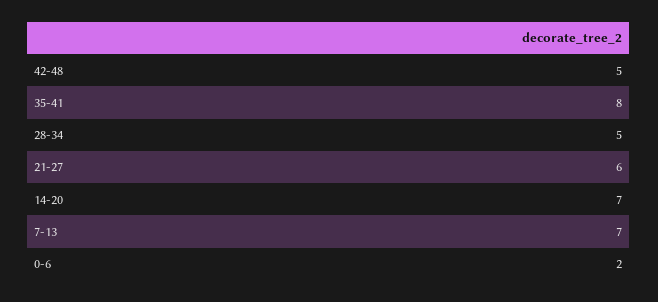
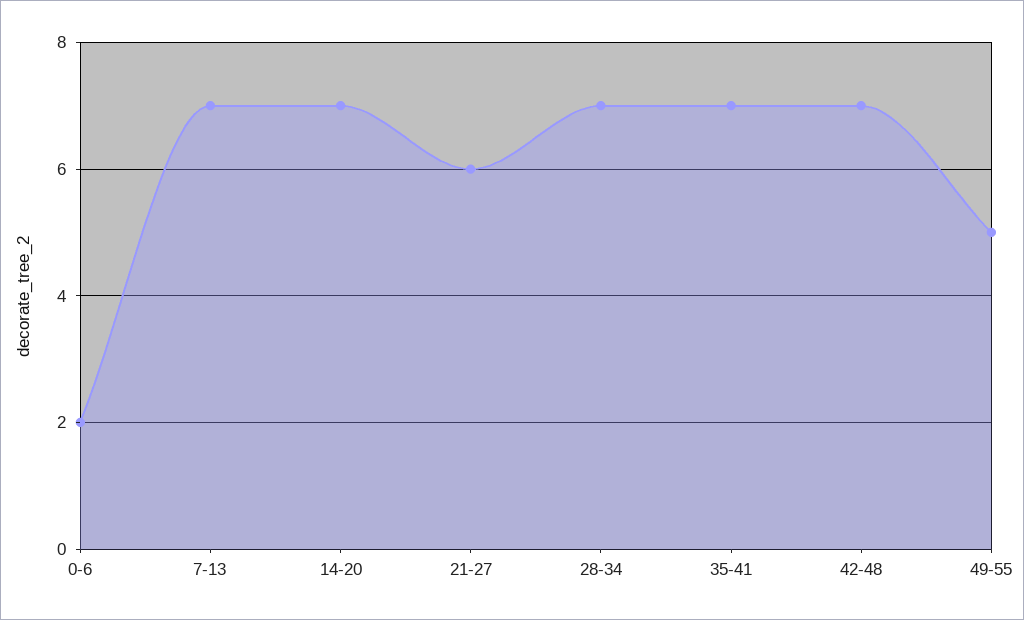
42-48: 5 -> 7
35-41: 8 -> 7
28-34: 5 -> 7
49-55: none -> 5

